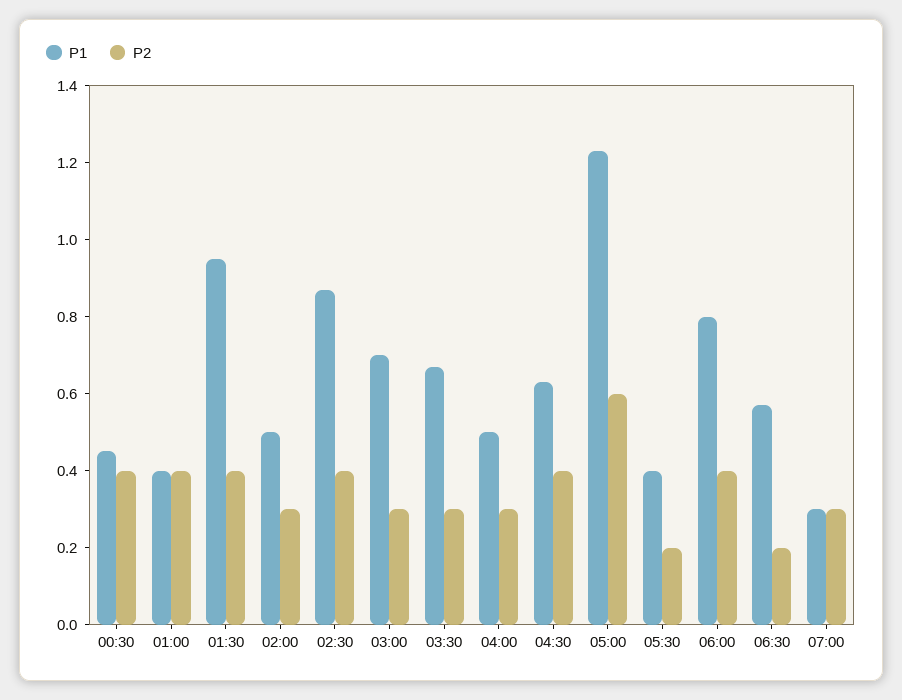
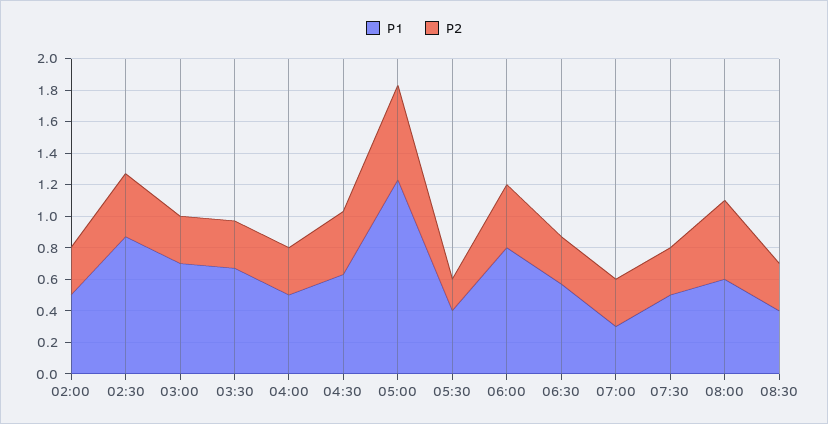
P1, 00:30: 0.45 -> none
P2, 00:30: 0.4 -> none
P1, 01:00: 0.4 -> none
P2, 01:00: 0.4 -> none
P1, 01:30: 0.95 -> none
P2, 01:30: 0.4 -> none
P2, 06:30: 0.2 -> 0.3
P1, 07:30: none -> 0.5
P2, 07:30: none -> 0.3
P1, 08:00: none -> 0.6
P2, 08:00: none -> 0.5
P1, 08:30: none -> 0.4
P2, 08:30: none -> 0.3

